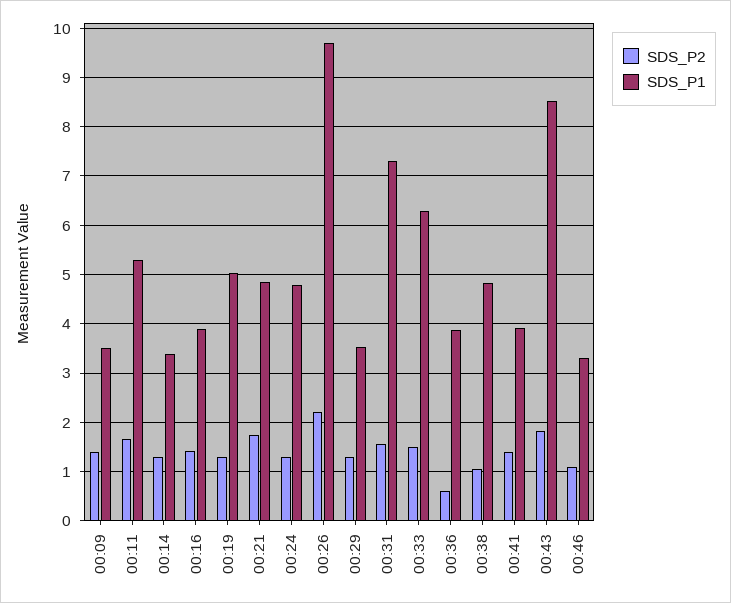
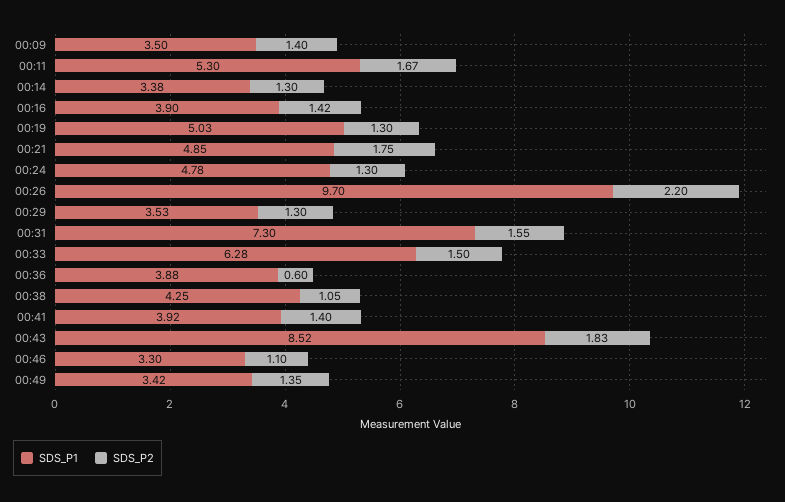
SDS_P1, 00:38: 4.8 -> 4.25
SDS_P1, 00:49: none -> 3.42
SDS_P2, 00:49: none -> 1.35

